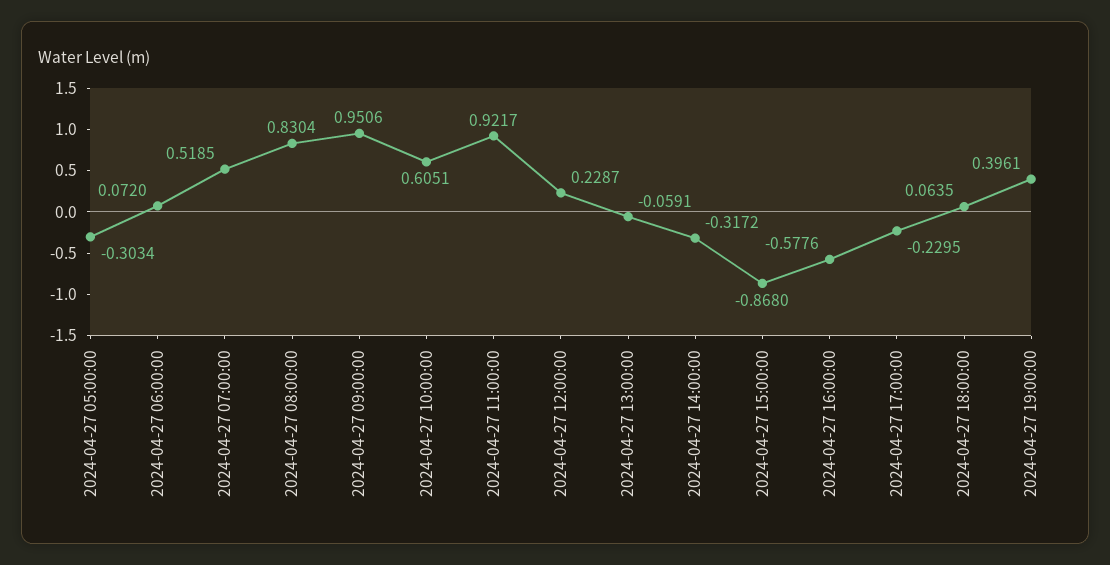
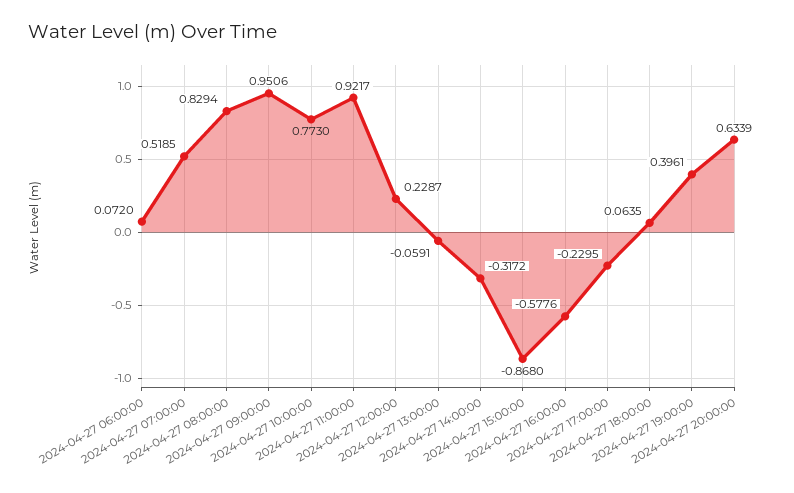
2024-04-27 05:00:00: -0.3034 -> none
2024-04-27 08:00:00: 0.8304 -> 0.8294
2024-04-27 10:00:00: 0.6051 -> 0.773
2024-04-27 20:00:00: none -> 0.6339

